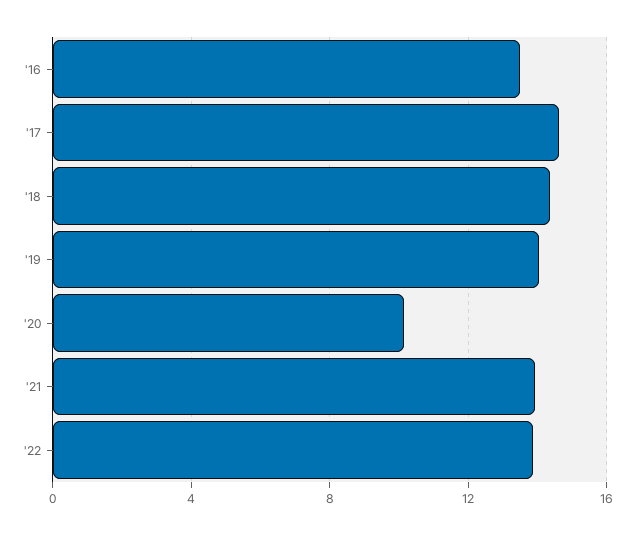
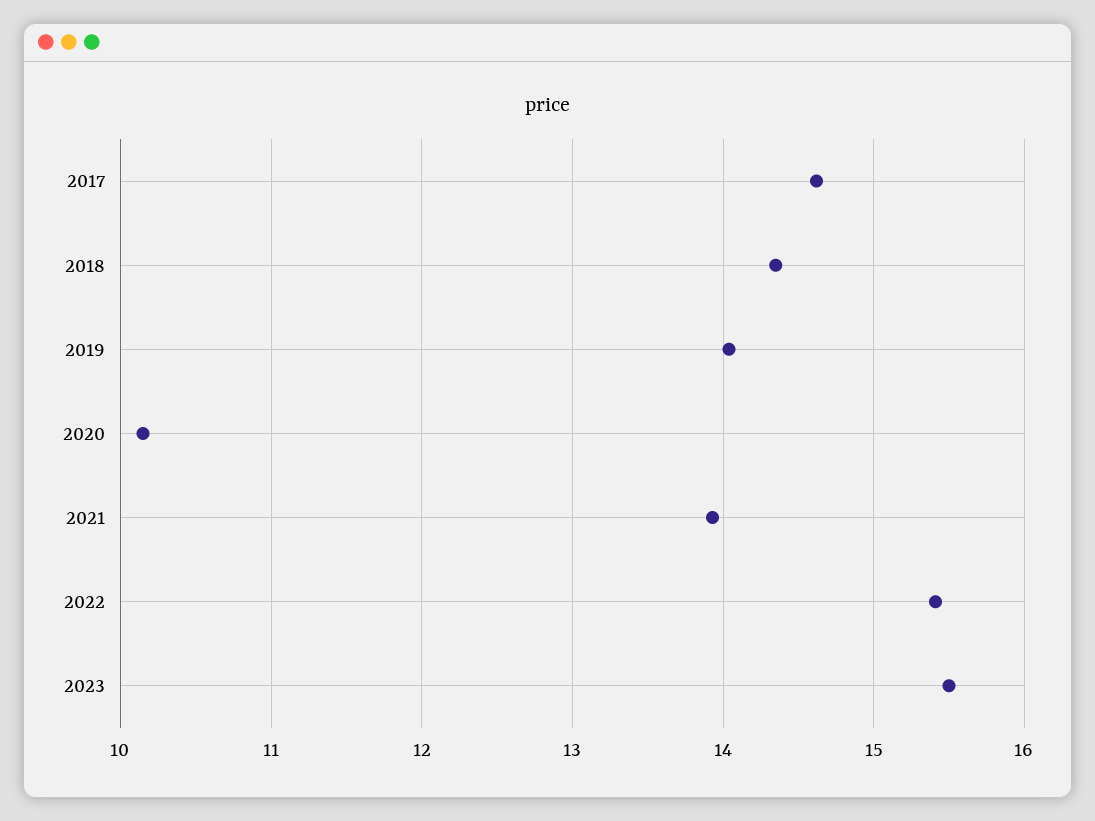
'16: 13.5 -> none
'22: 14 -> 15.4
2023: none -> 15.5

